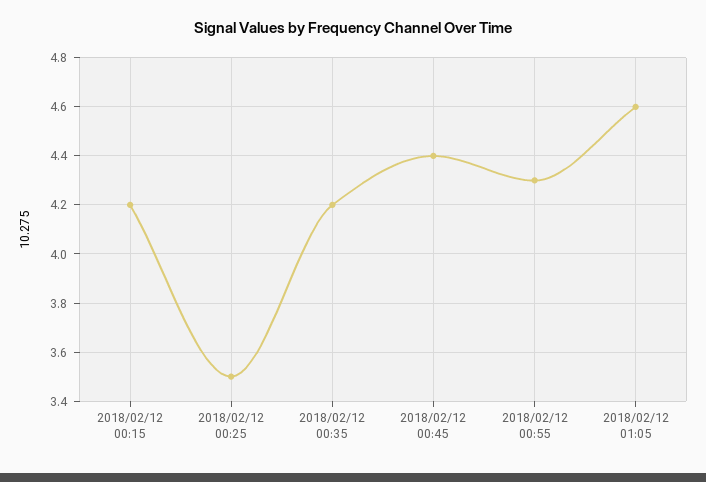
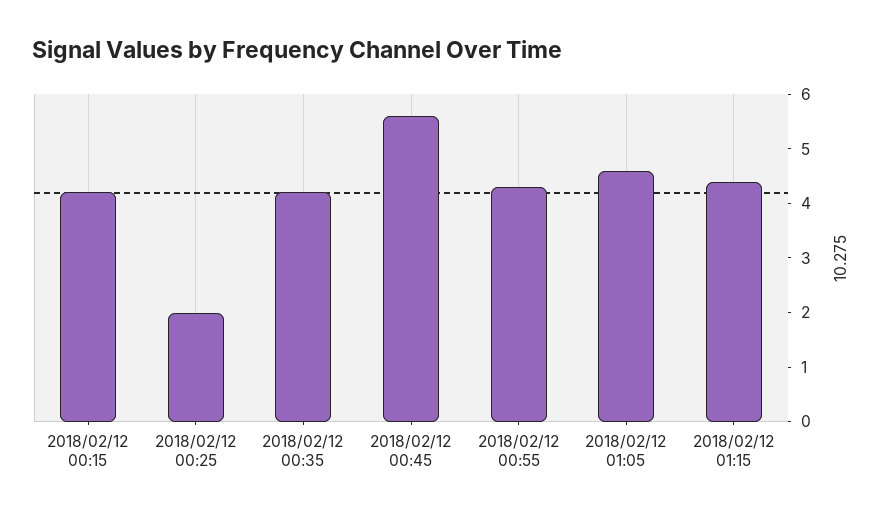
2018/02/12 00:25: 3.5 -> 2
2018/02/12 00:45: 4.4 -> 5.5
2018/02/12 01:15: none -> 4.5

